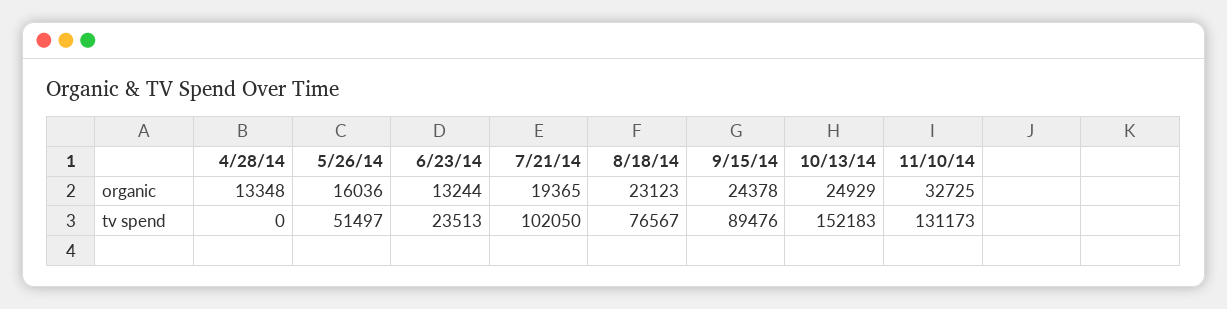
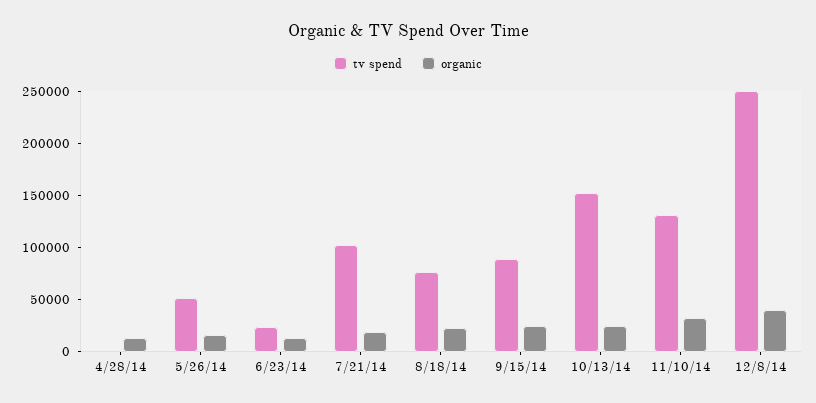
tv spend, 12/8/14: none -> 250000
organic, 12/8/14: none -> 40000

